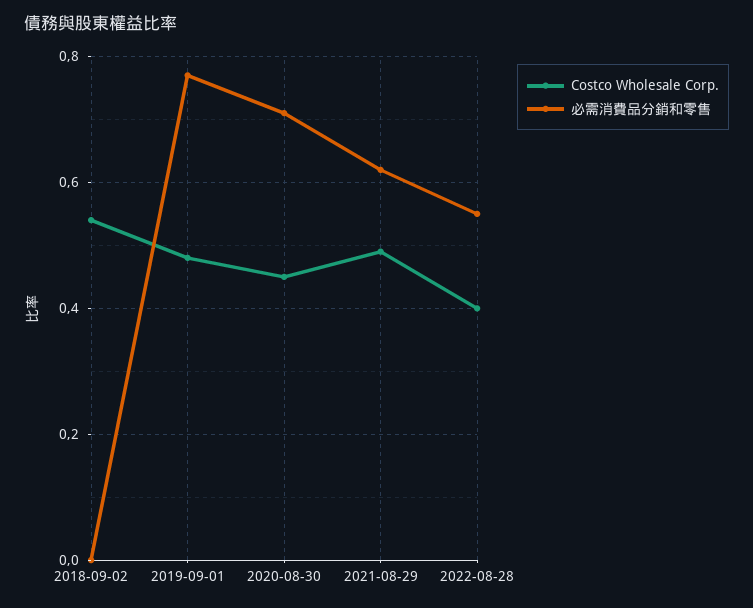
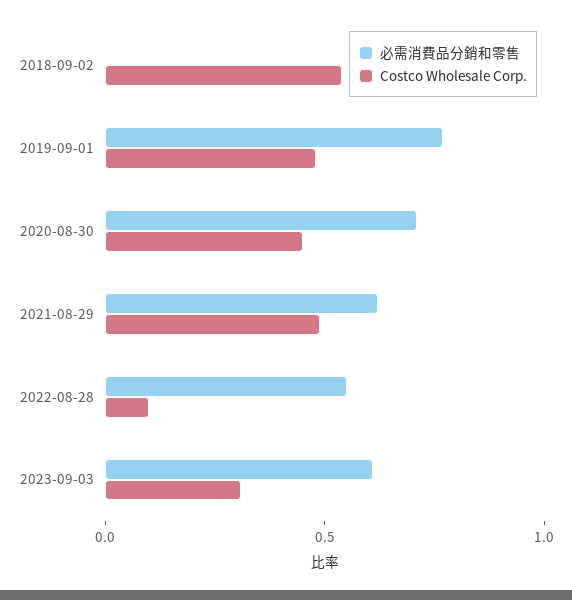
Costco Wholesale Corp., 2022-08-28: 0.4 -> 0.1
必需消費品分銷和零售, 2023-09-03: none -> 0.6
Costco Wholesale Corp., 2023-09-03: none -> 0.3

